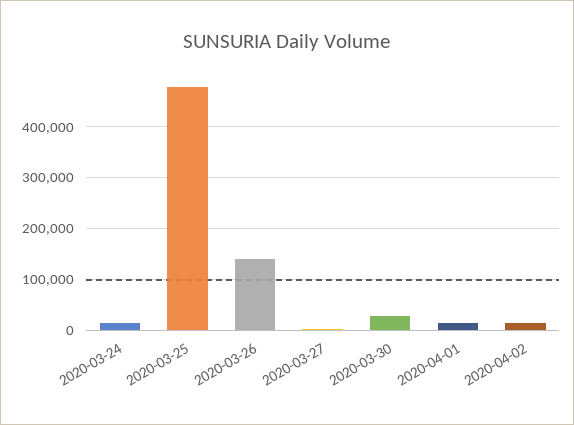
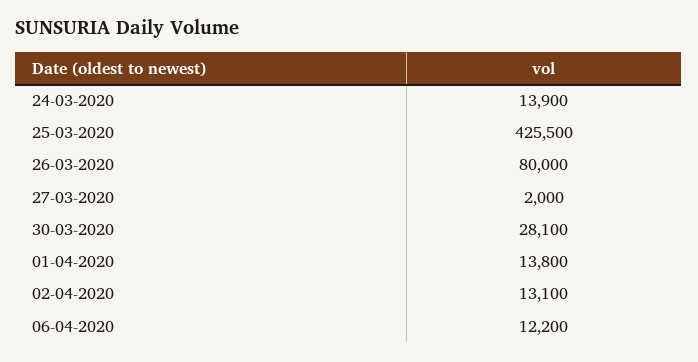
2020-03-25: 480000 -> 425500
2020-03-26: 140000 -> 80000
06-04-2020: none -> 12200

